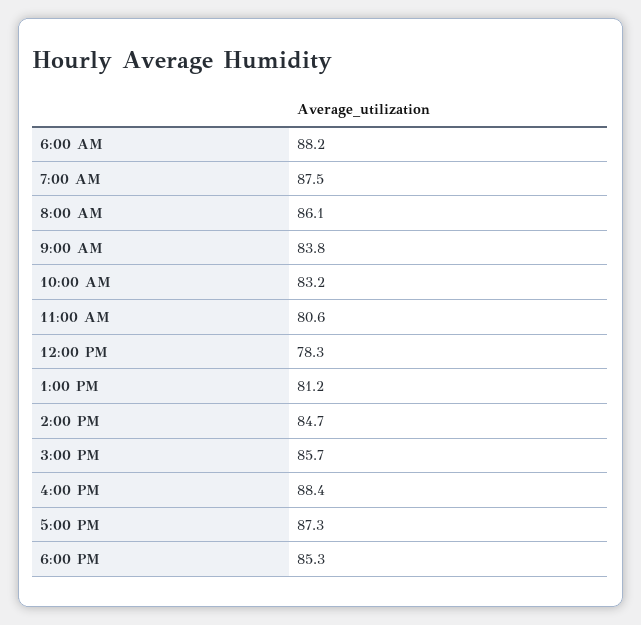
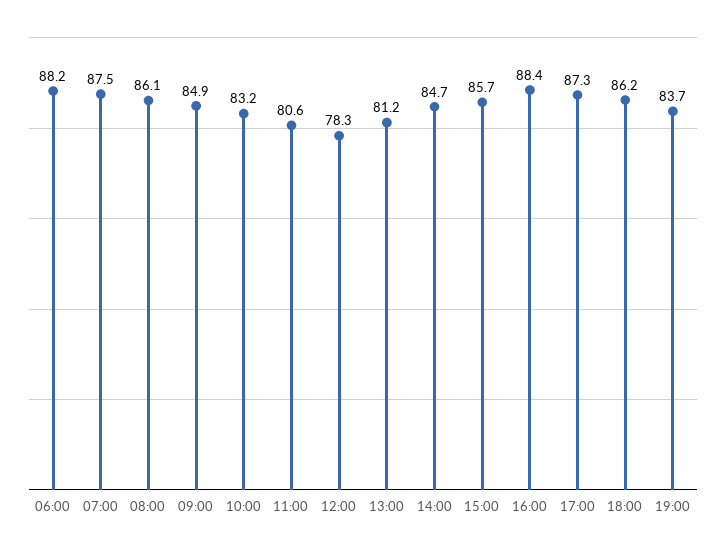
9:00 AM: 83.8 -> 84.9
6:00 PM: 85.3 -> 86.2
19:00: none -> 83.7

